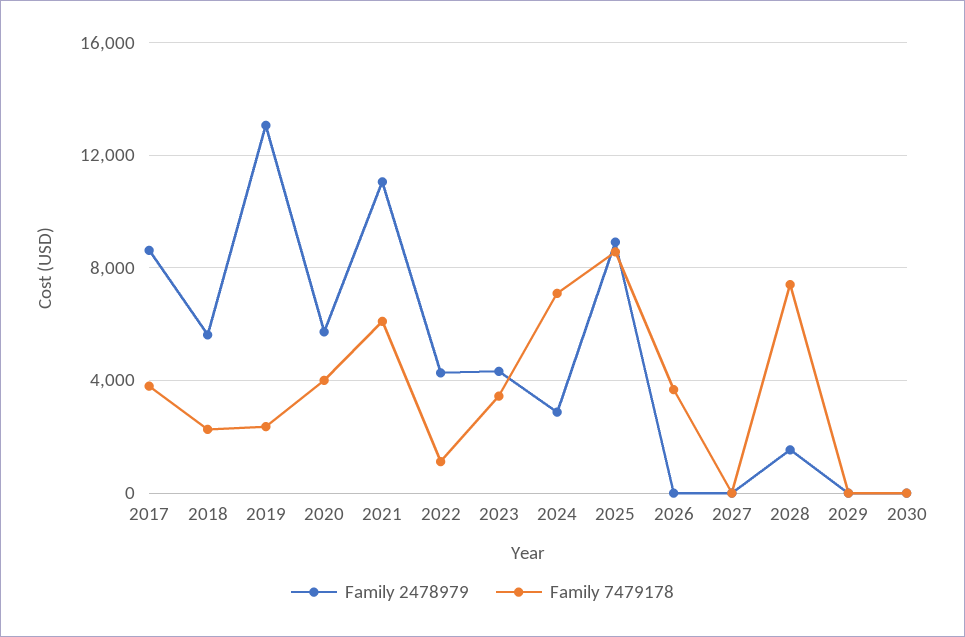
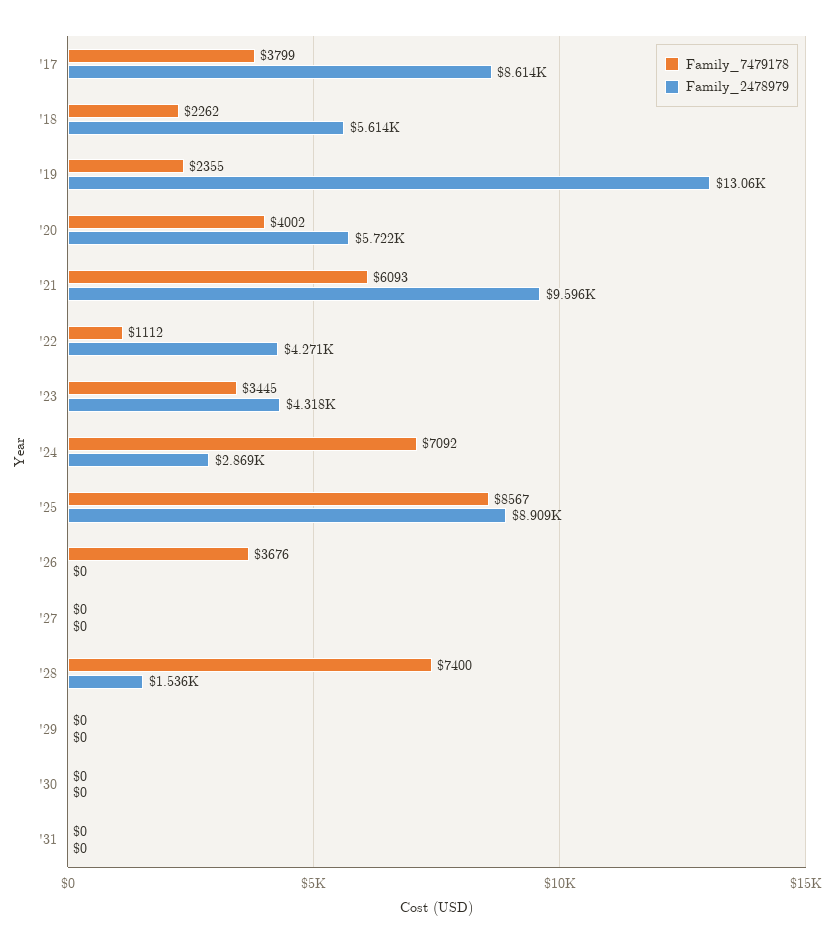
Family 2478979, 2021: 11000 -> 9596
Family 7479178, '31: none -> 0
Family 2478979, '31: none -> 0

